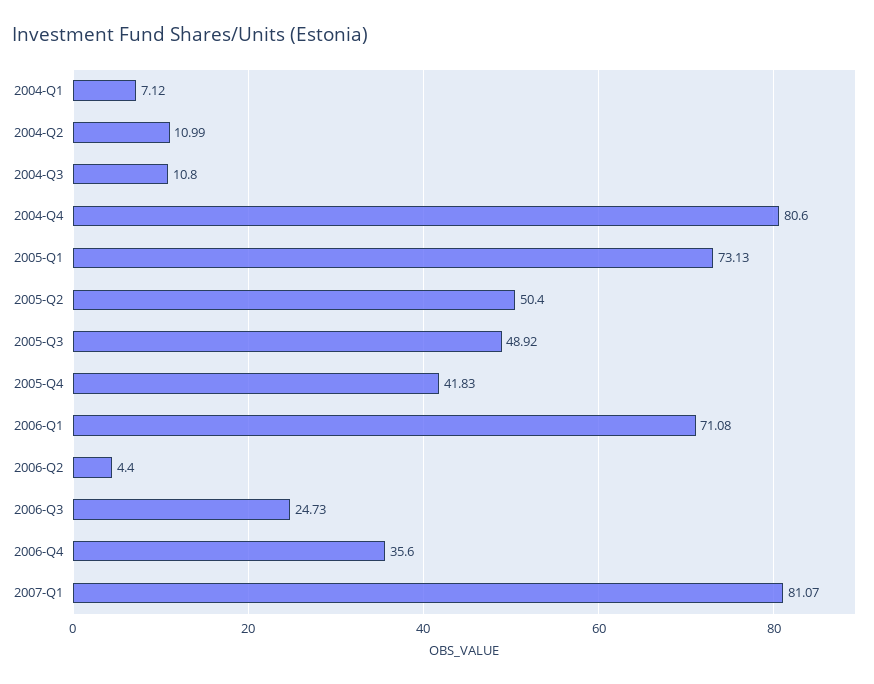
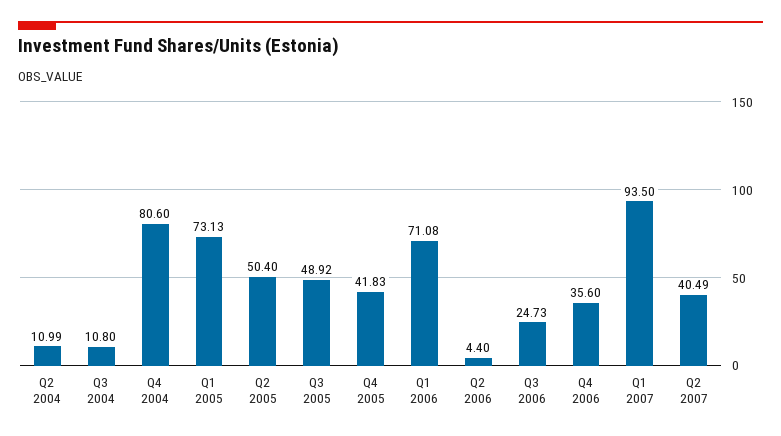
2004-Q1: 7.12 -> none
2007-Q1: 81.07 -> 93.5
Q2 2007: none -> 40.49

